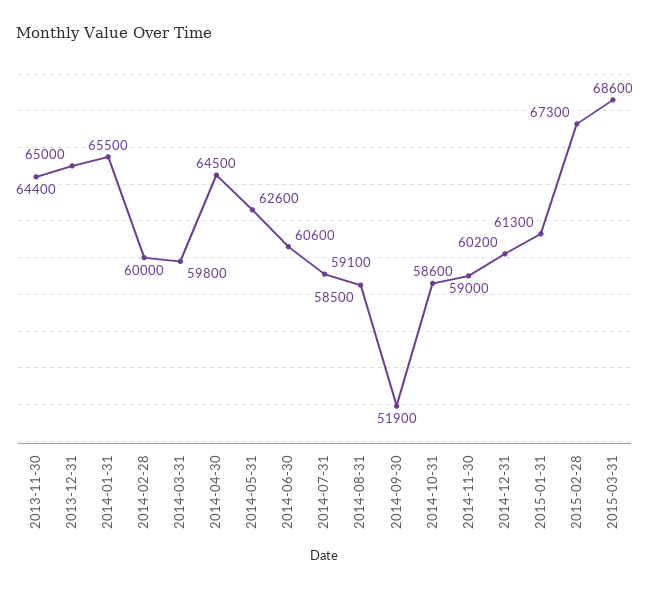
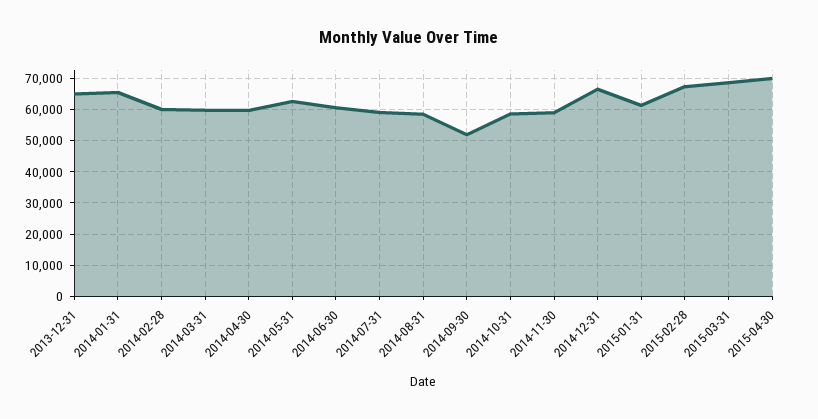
2013-11-30: 64400 -> none
2014-04-30: 64500 -> 60000
2014-12-31: 60200 -> 66000
2015-04-30: none -> 70000

